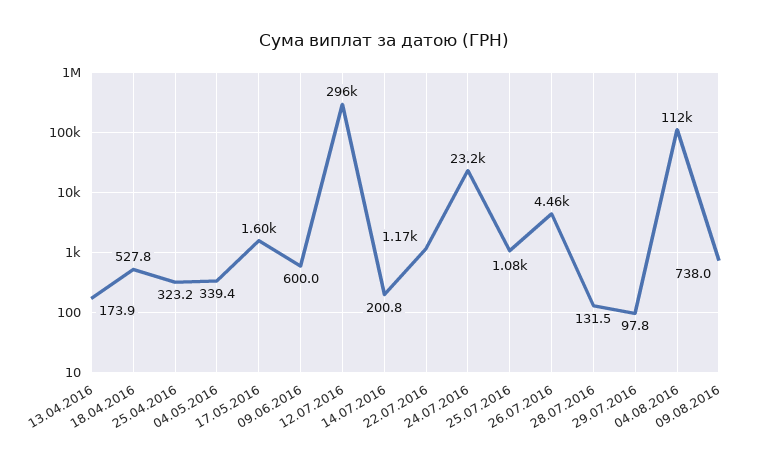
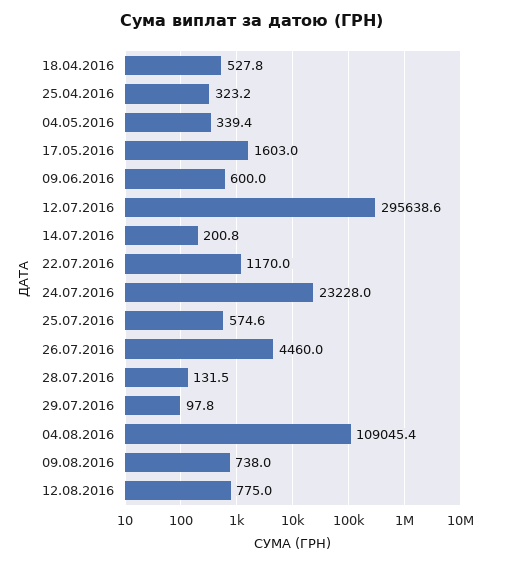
13.04.2016: 173.9 -> none
25.07.2016: 1080 -> 574.6
04.08.2016: 112000 -> 109045.4
12.08.2016: none -> 775

